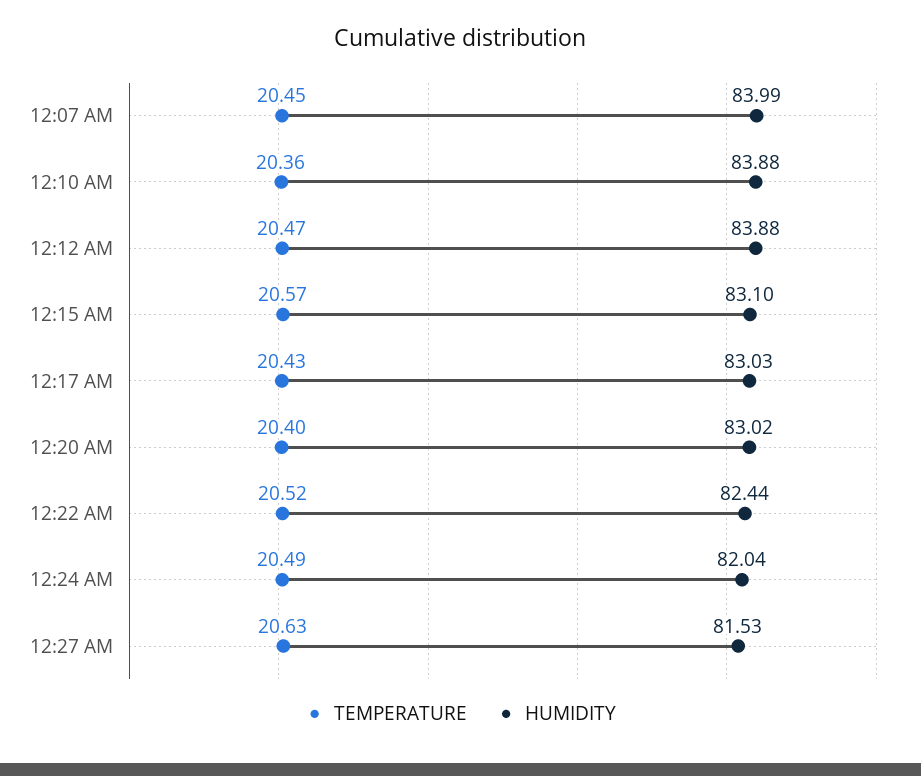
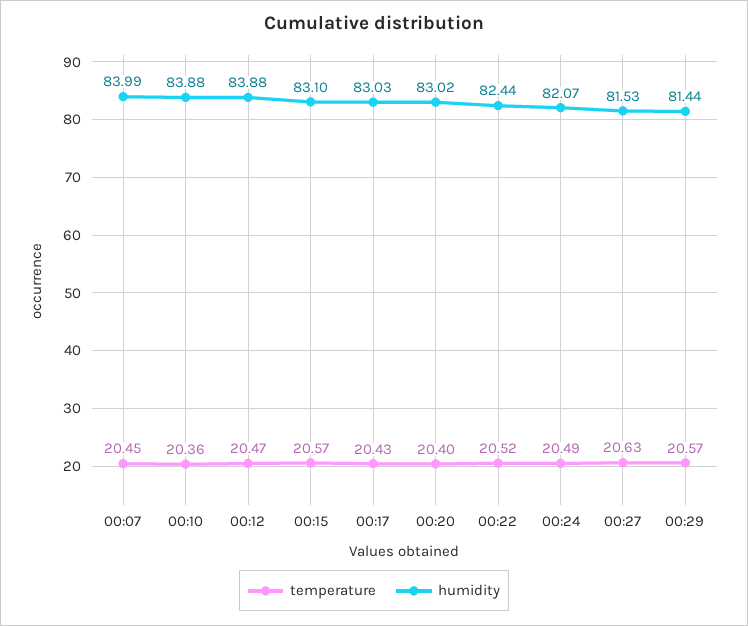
HUMIDITY, 12:24 AM: 82.04 -> 82.07
TEMPERATURE, 00:29: none -> 20.57
HUMIDITY, 00:29: none -> 81.44

